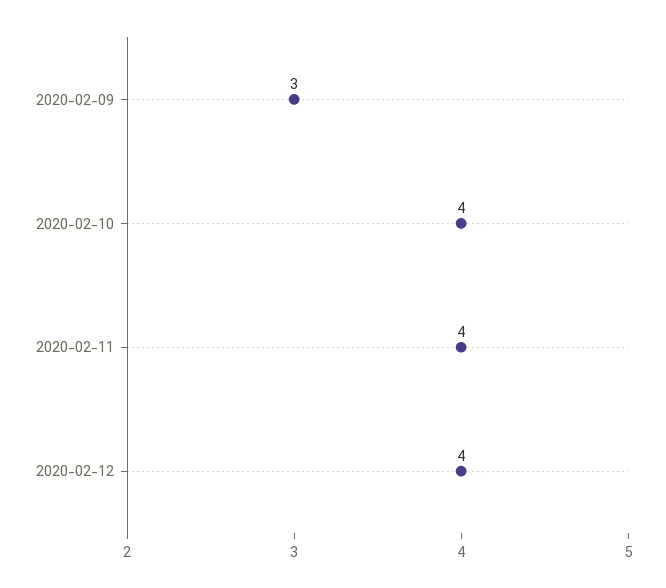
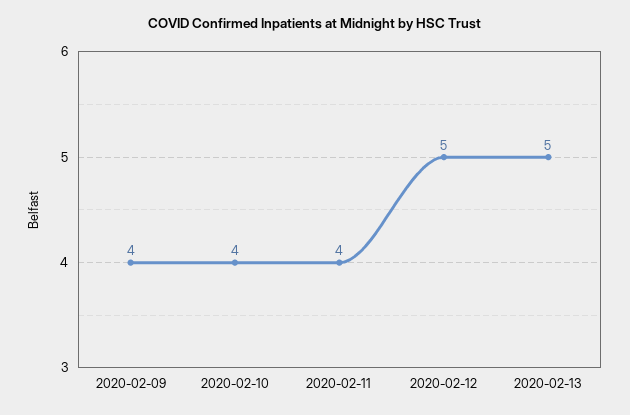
2020-02-09: 3 -> 4
2020-02-12: 4 -> 5
2020-02-13: none -> 5

